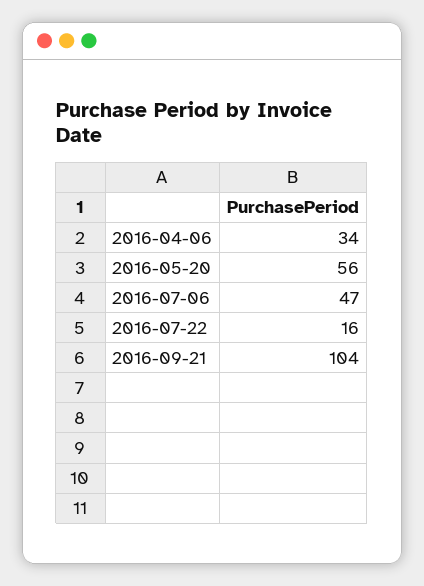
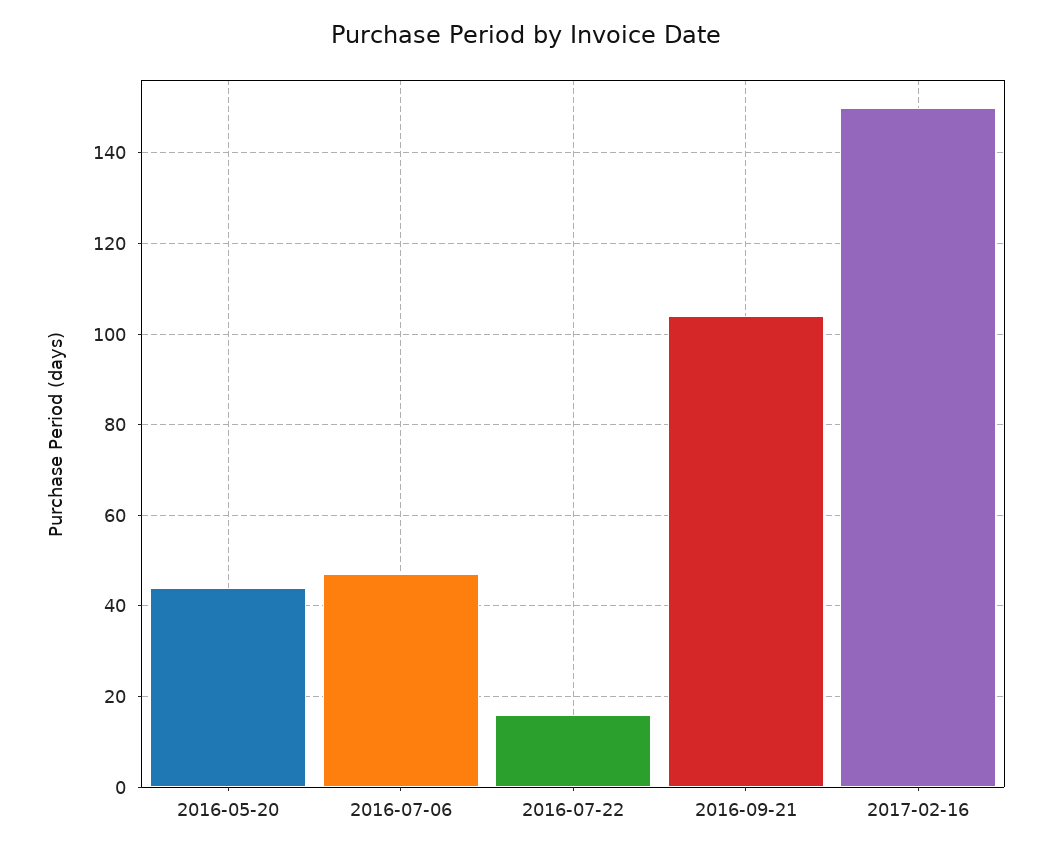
2016-04-06: 34 -> none
2016-05-20: 56 -> 45
2017-02-16: none -> 150

